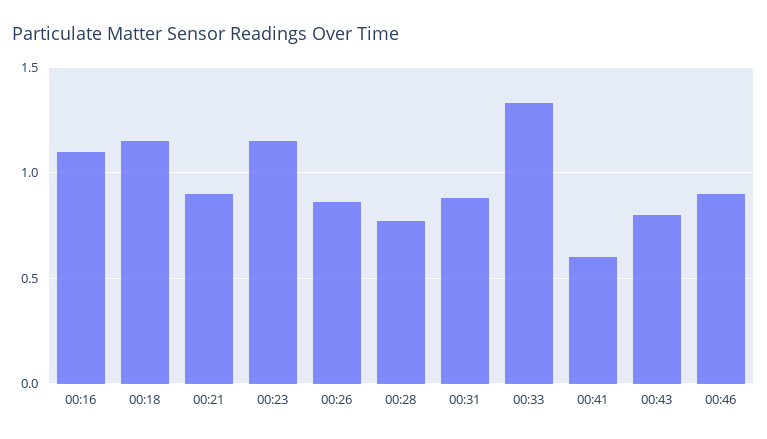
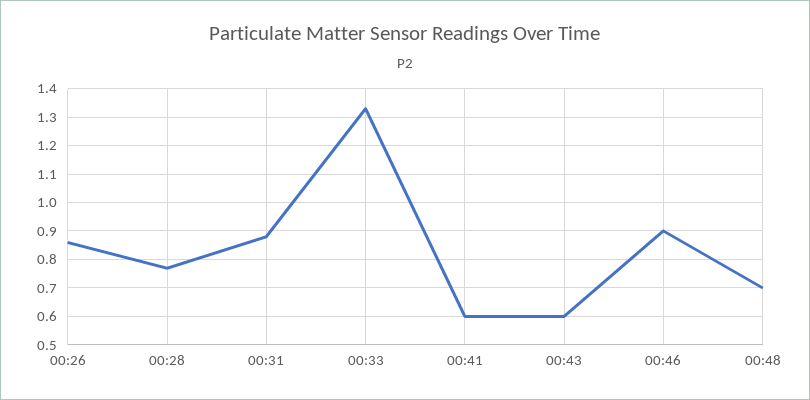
00:16: 1.1 -> none
00:18: 1.15 -> none
00:21: 0.9 -> none
00:23: 1.15 -> none
00:43: 0.8 -> 0.6
00:48: none -> 0.7

